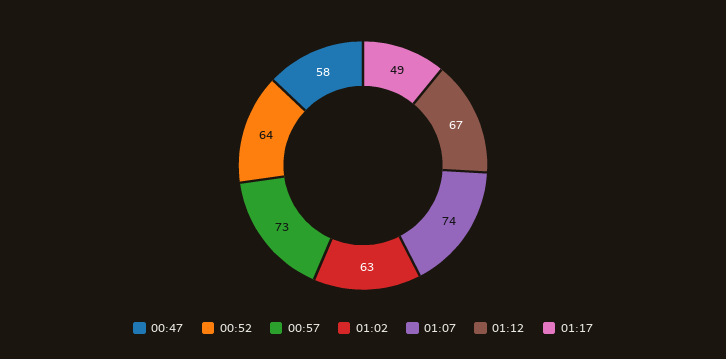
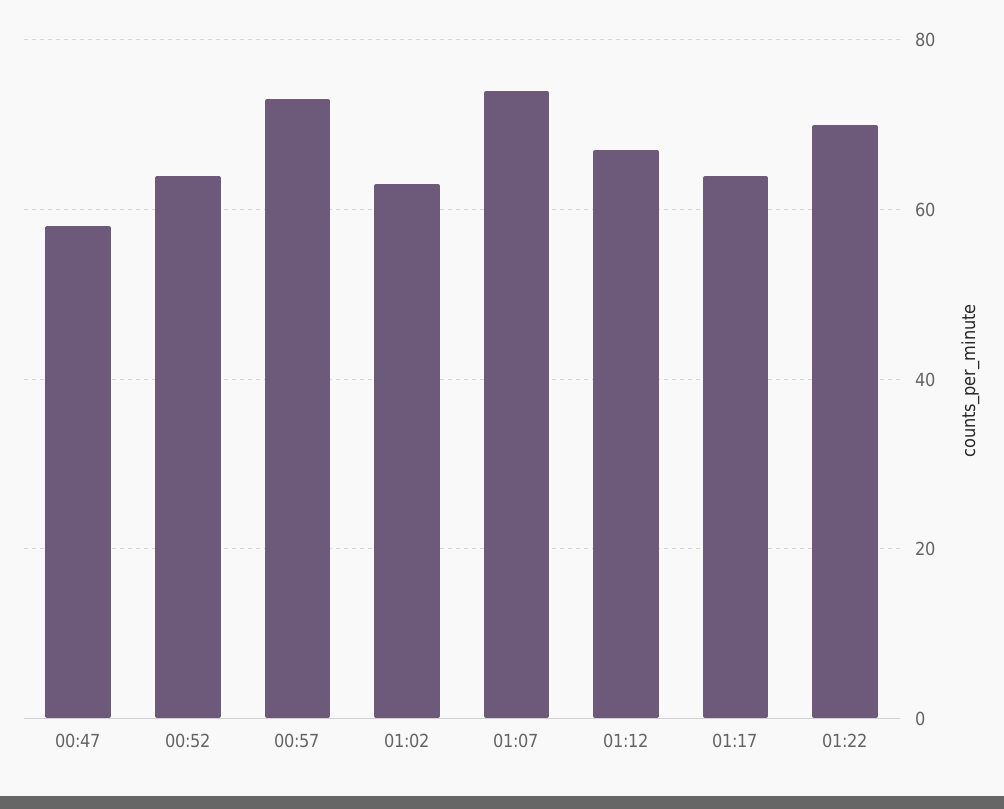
01:17: 49 -> 65
01:22: none -> 70

